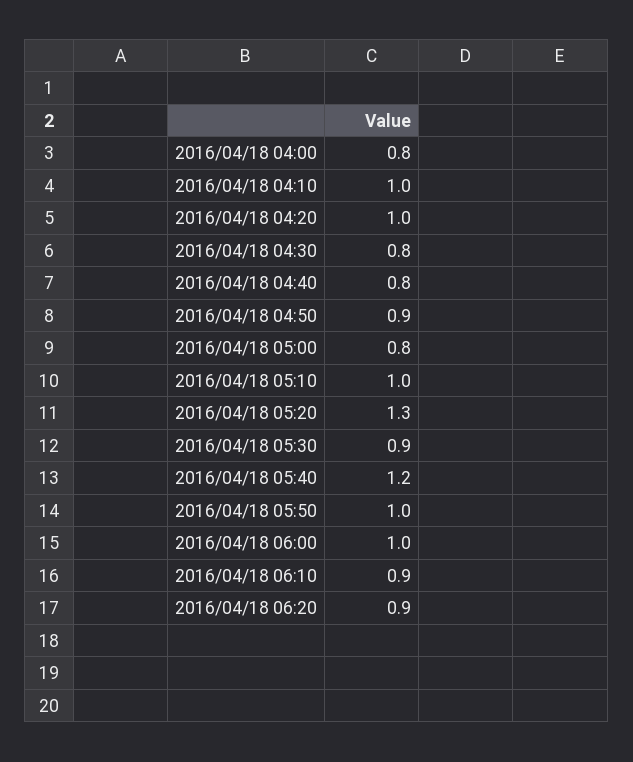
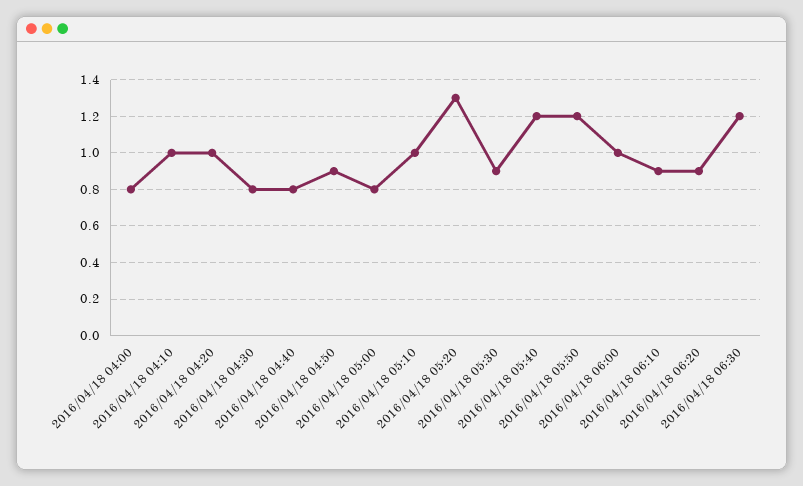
2016/04/18 05:50: 1 -> 1.2
2016/04/18 06:30: none -> 1.2

